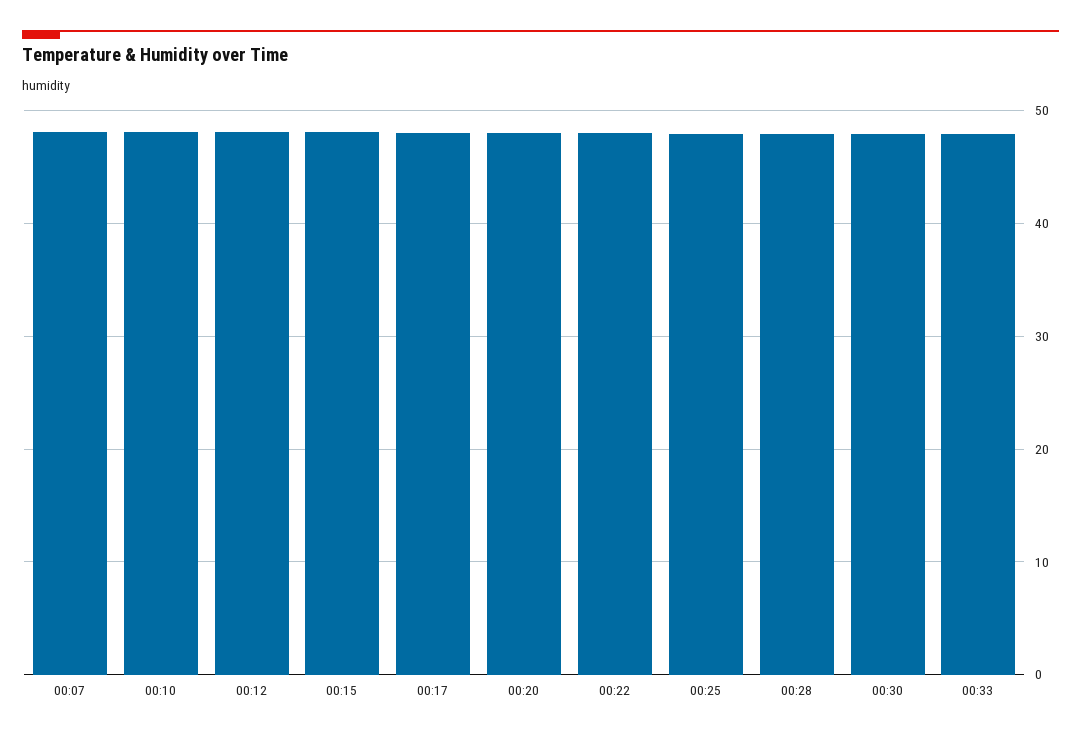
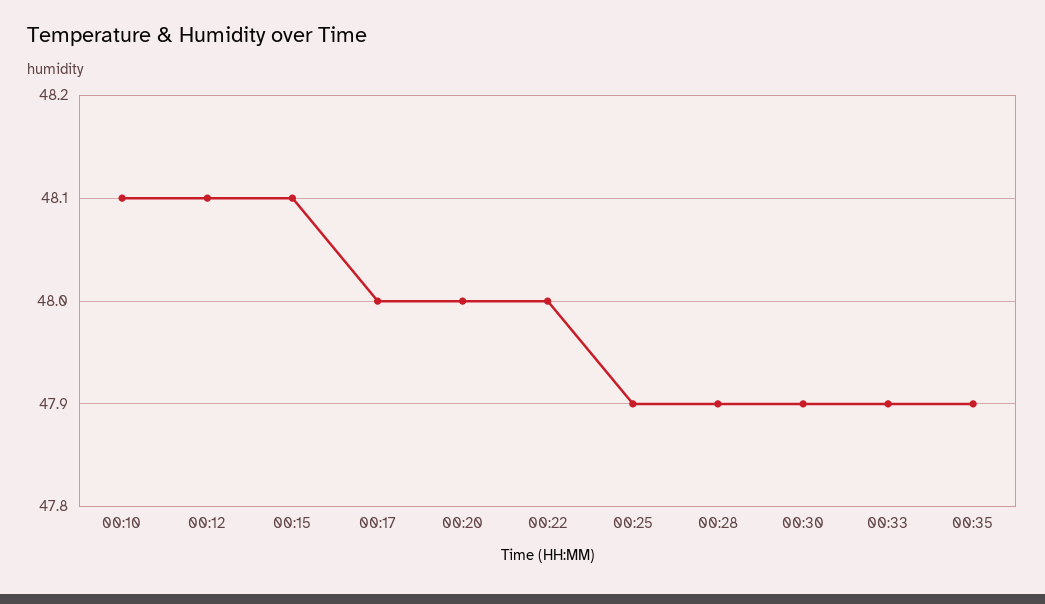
00:07: 48 -> none
00:35: none -> 47.9

